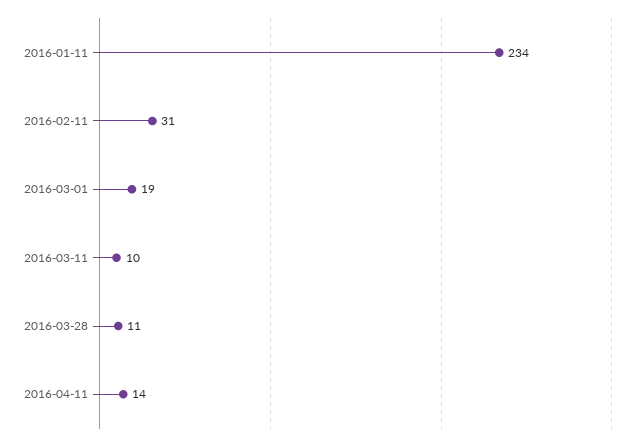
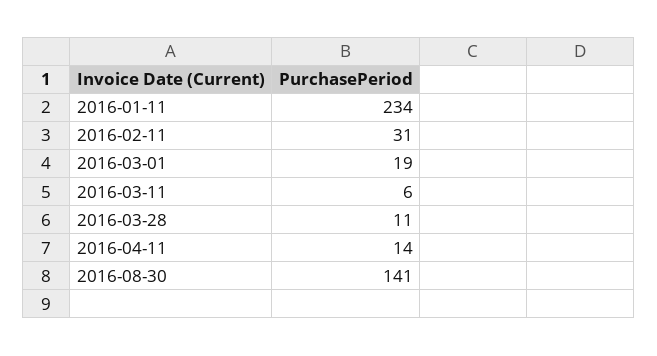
2016-03-11: 10 -> 6
2016-08-30: none -> 141

